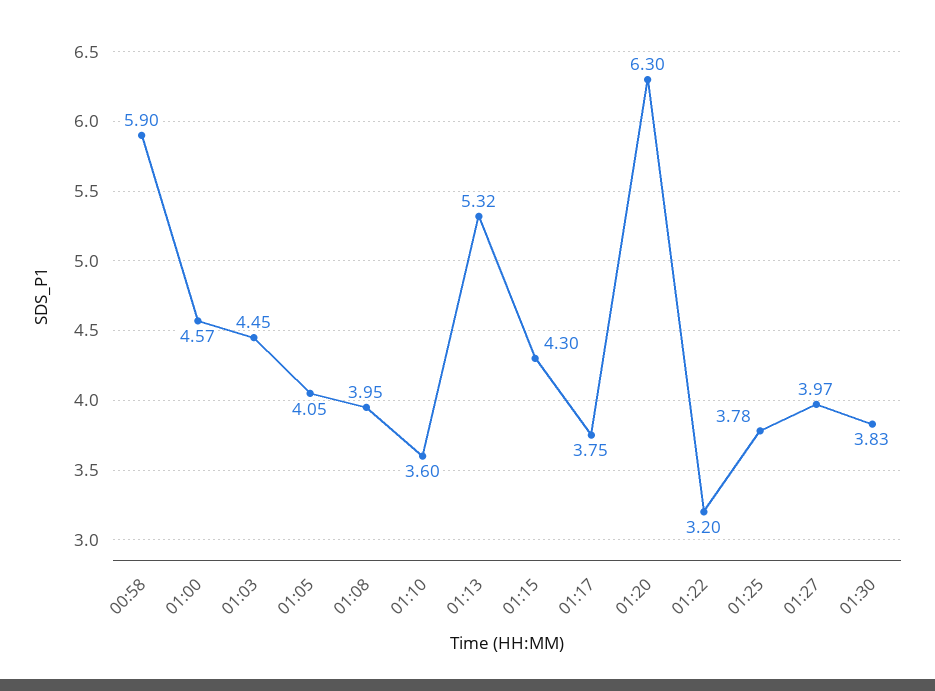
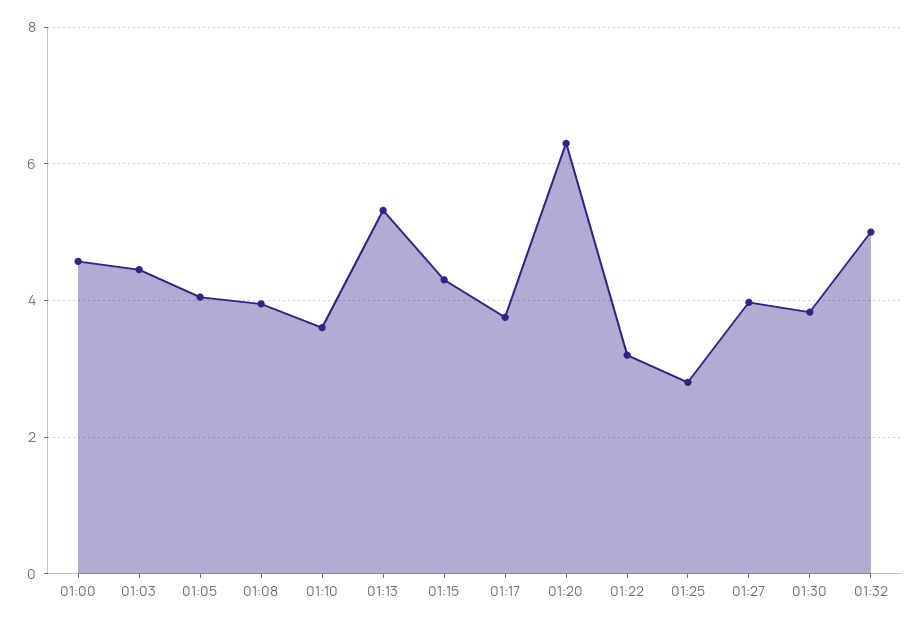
00:58: 5.9 -> none
01:25: 3.78 -> 2.8
01:32: none -> 5

